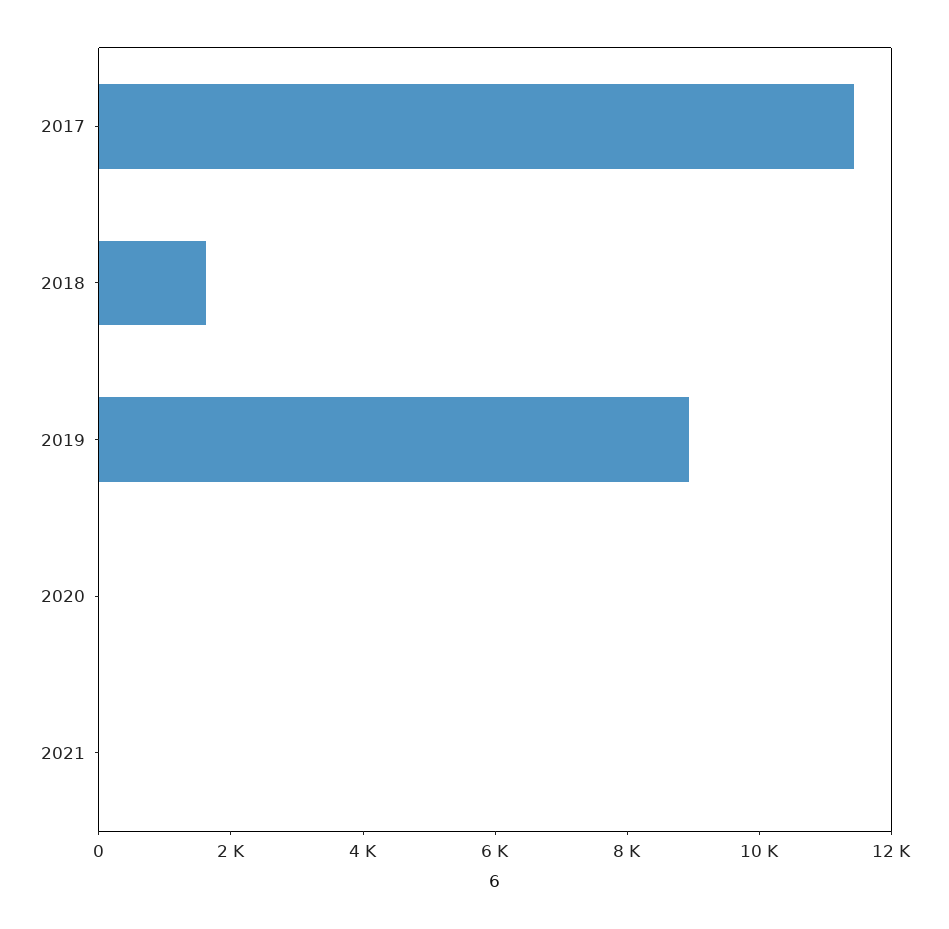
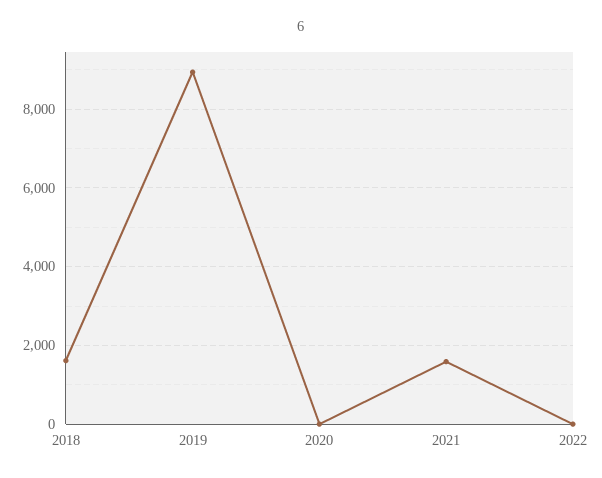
2017: 11500 -> none
2021: 0 -> 1600
2022: none -> 0

